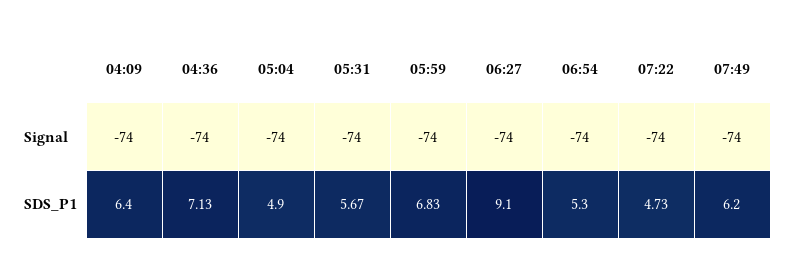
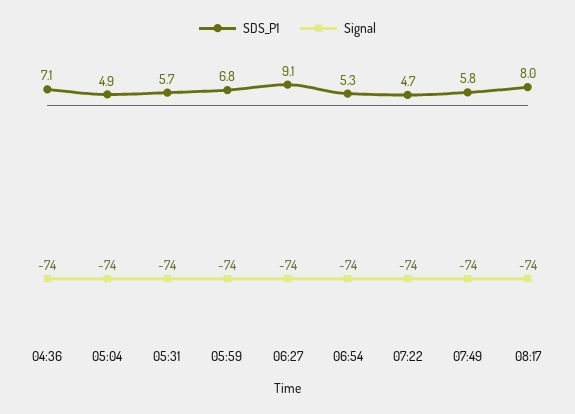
Signal, 04:09: -74 -> none
SDS_P1, 04:09: 6.4 -> none
SDS_P1, 07:49: 6.2 -> 5.8
SDS_P1, 08:17: none -> 8
Signal, 08:17: none -> -74

